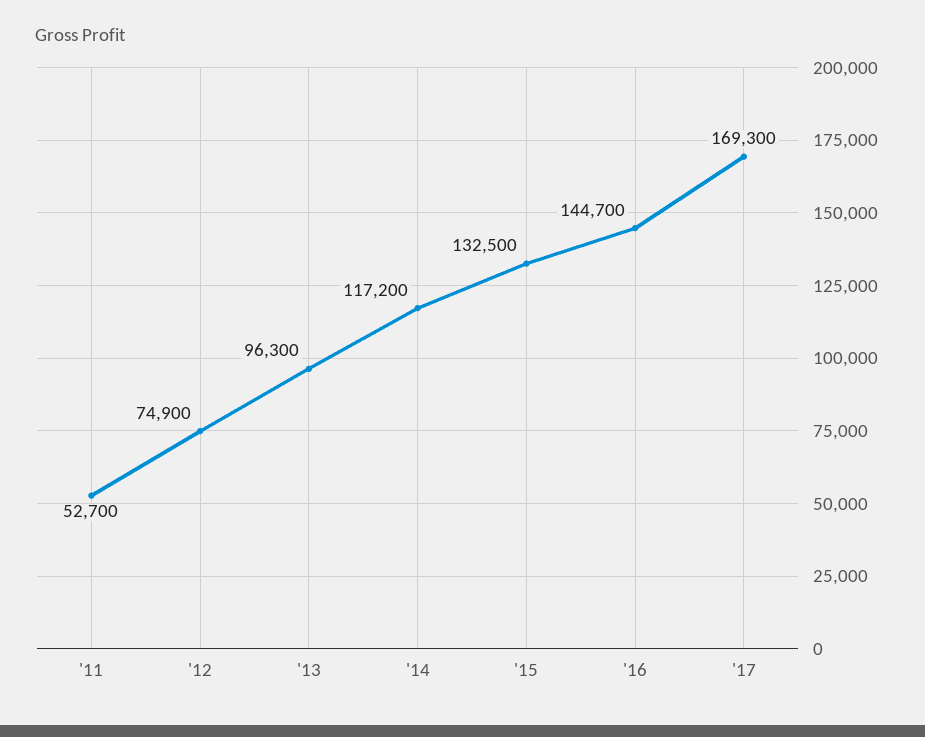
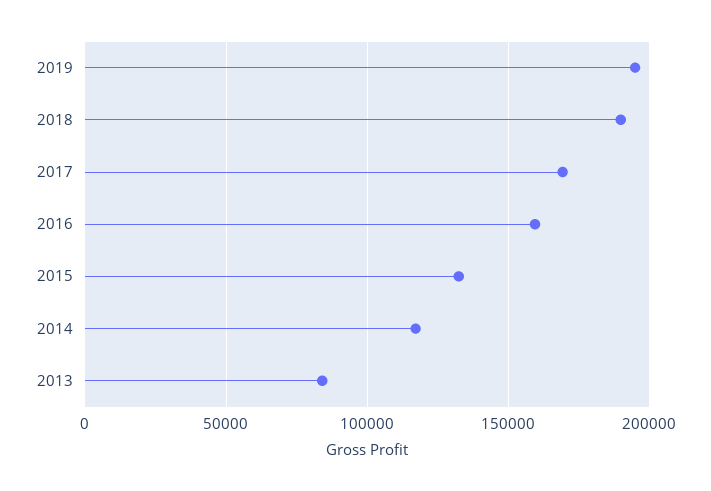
'11: 52700 -> none
'12: 74900 -> none
'13: 96300 -> 85000
'16: 144700 -> 160000
2019: none -> 195000
2018: none -> 190000

